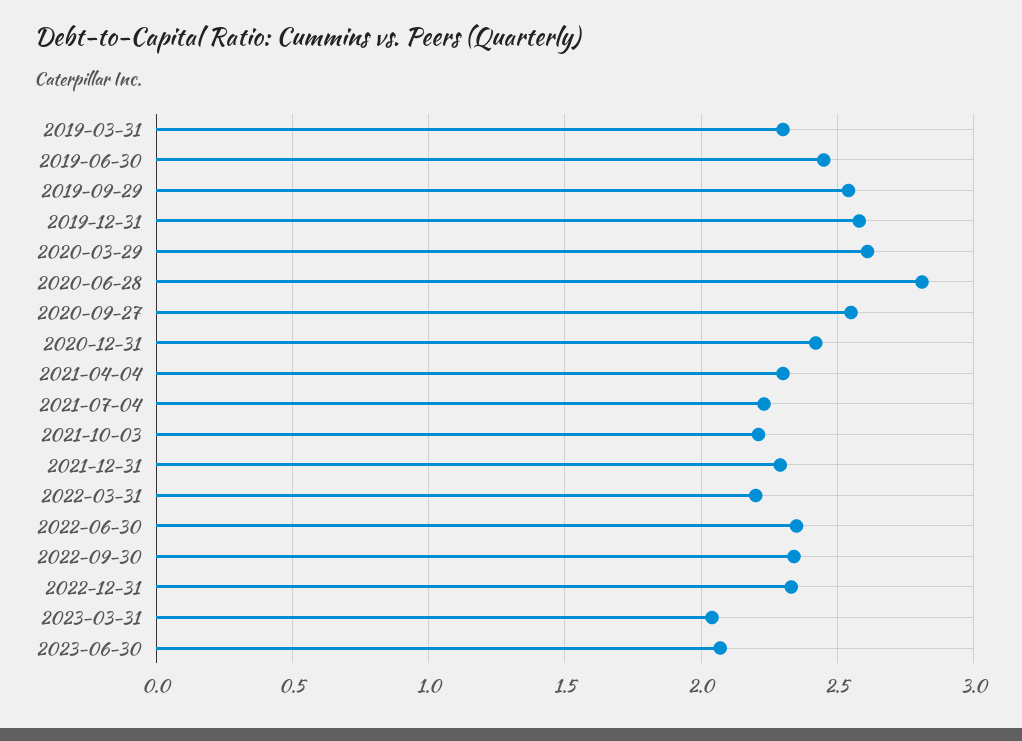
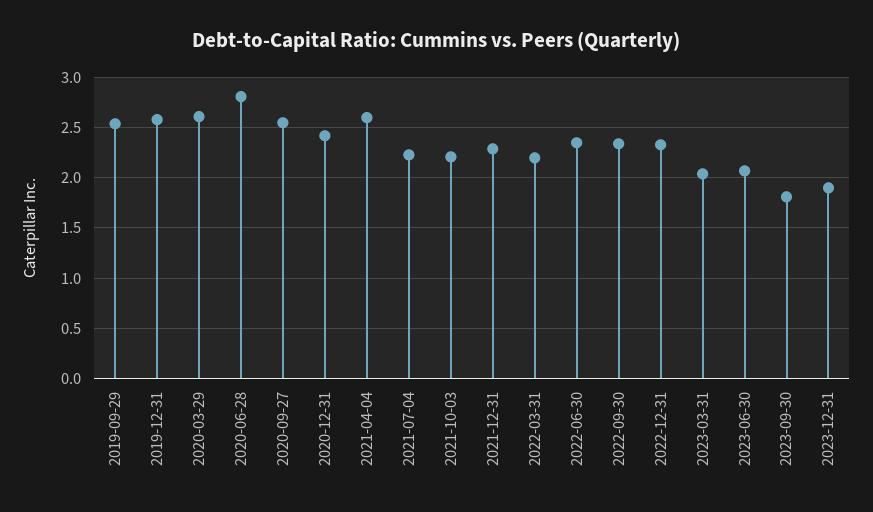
2019-03-31: 2.3 -> none
2019-06-30: 2.45 -> none
2021-04-04: 2.3 -> 2.6
2023-09-30: none -> 1.8
2023-12-31: none -> 1.9

